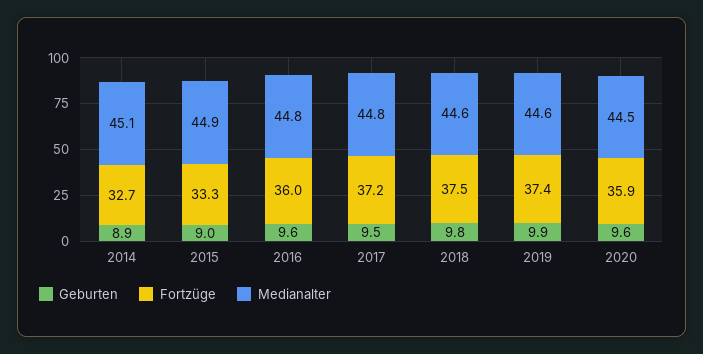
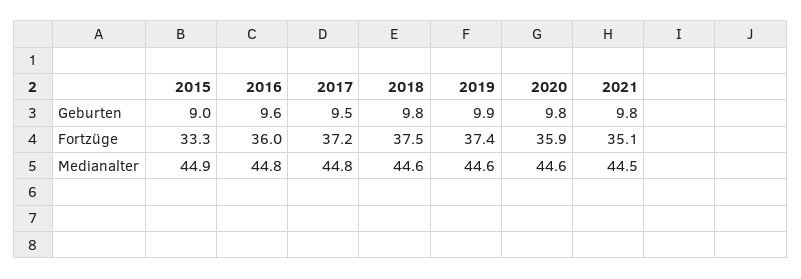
Geburten, 2014: 8.9 -> none
Fortzüge, 2014: 32.7 -> none
Medianalter, 2014: 45.1 -> none
Geburten, 2020: 9.6 -> 9.8
Medianalter, 2020: 44.5 -> 44.6
Geburten, 2021: none -> 9.8
Fortzüge, 2021: none -> 35.1
Medianalter, 2021: none -> 44.5

